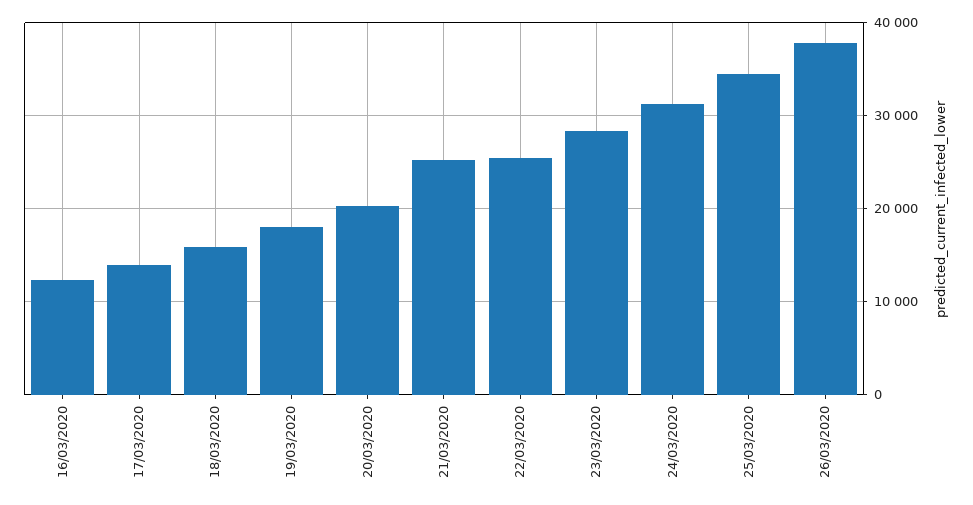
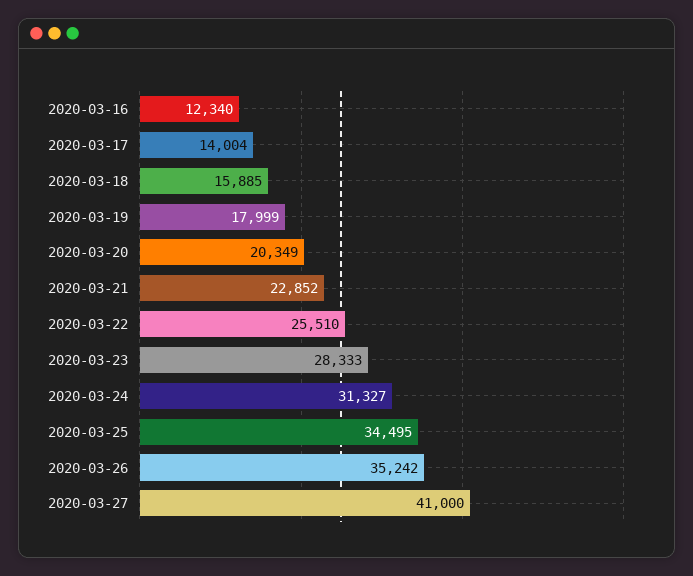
21/03/2020: 25000 -> 22852
26/03/2020: 38000 -> 35242
2020-03-27: none -> 41000

